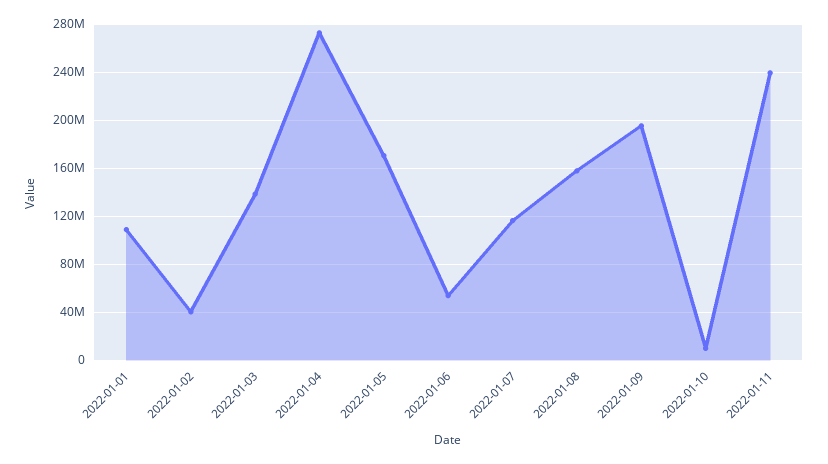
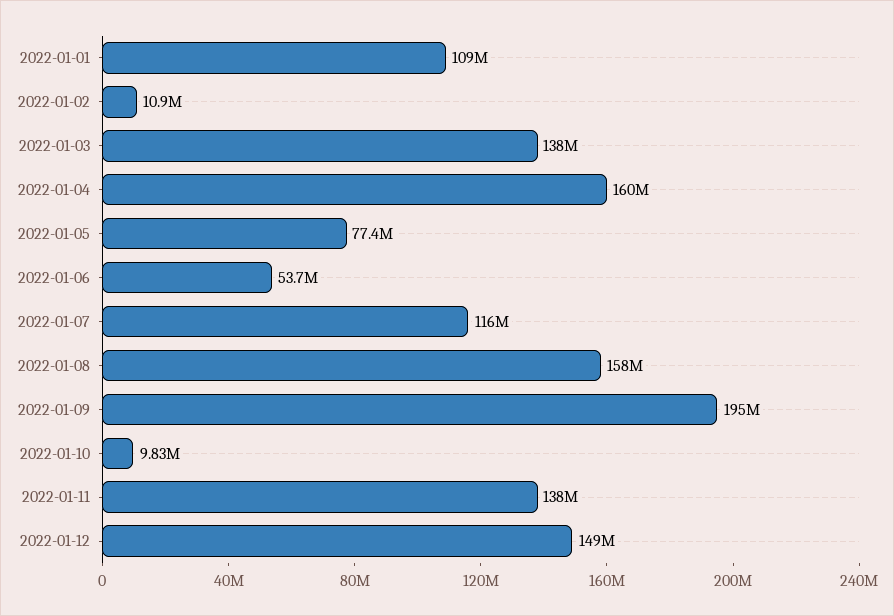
2022-01-02: 40000000 -> 10900000
2022-01-04: 270000000 -> 160000000
2022-01-05: 170000000 -> 77400000
2022-01-11: 240000000 -> 138000000
2022-01-12: none -> 149000000

